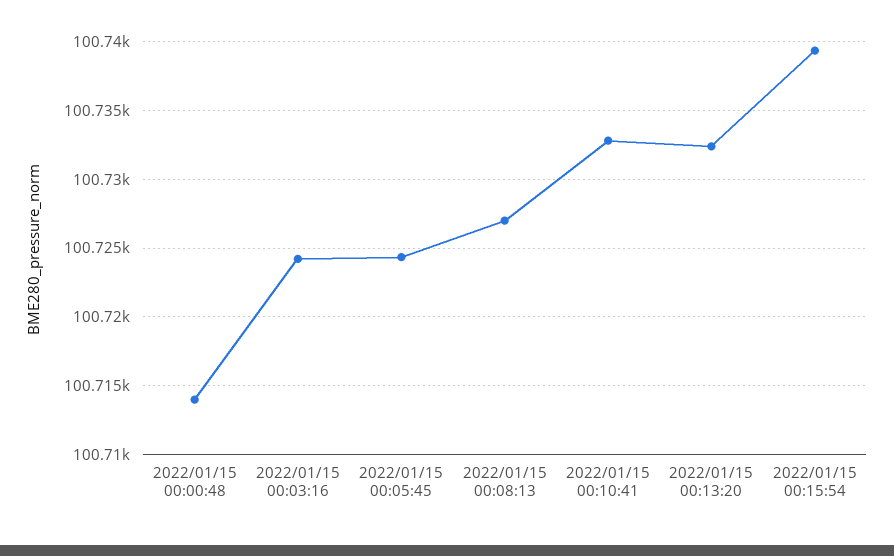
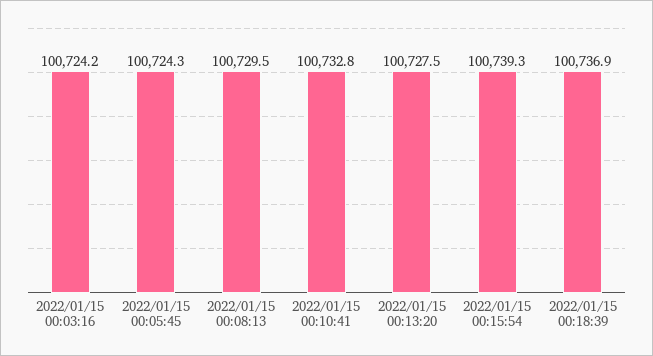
2022/01/15 00:00:48: 100714 -> none
2022/01/15 00:08:13: 100727 -> 100729.5
2022/01/15 00:13:20: 100732.5 -> 100727.5
2022/01/15 00:18:39: none -> 100736.9

